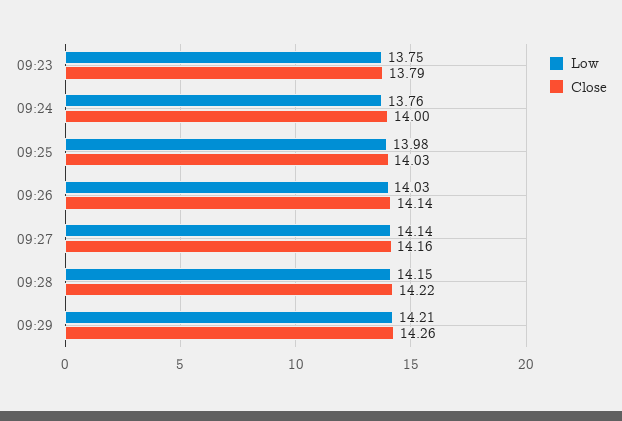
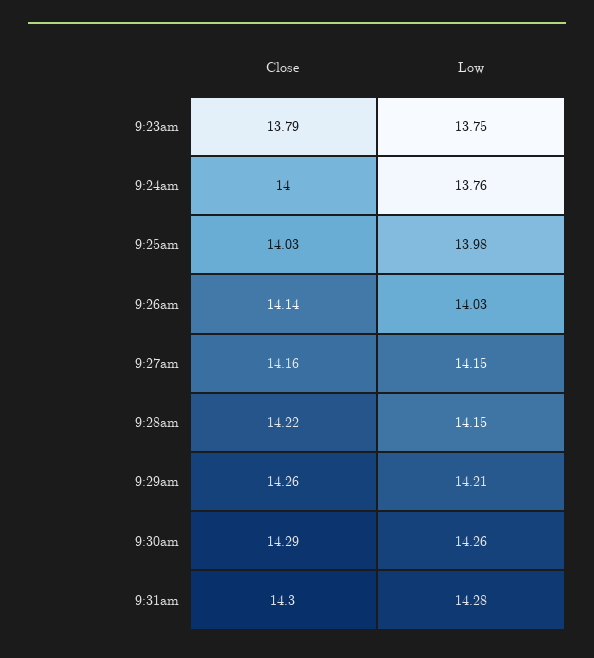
Low, 09:27: 14.14 -> 14.15
Close, 9:30am: none -> 14.29
Low, 9:30am: none -> 14.26
Close, 9:31am: none -> 14.3
Low, 9:31am: none -> 14.28

